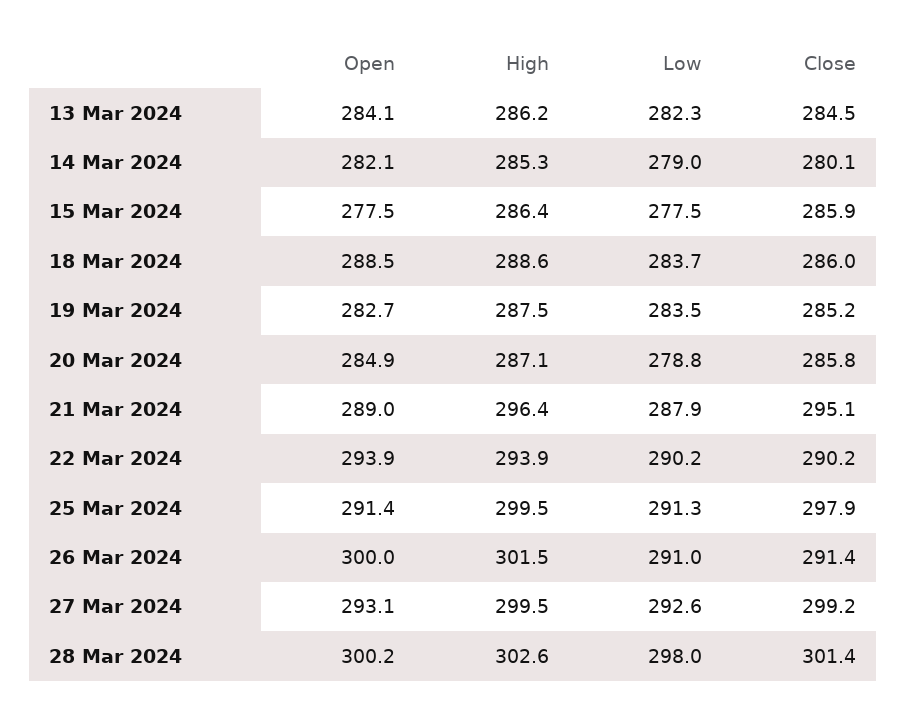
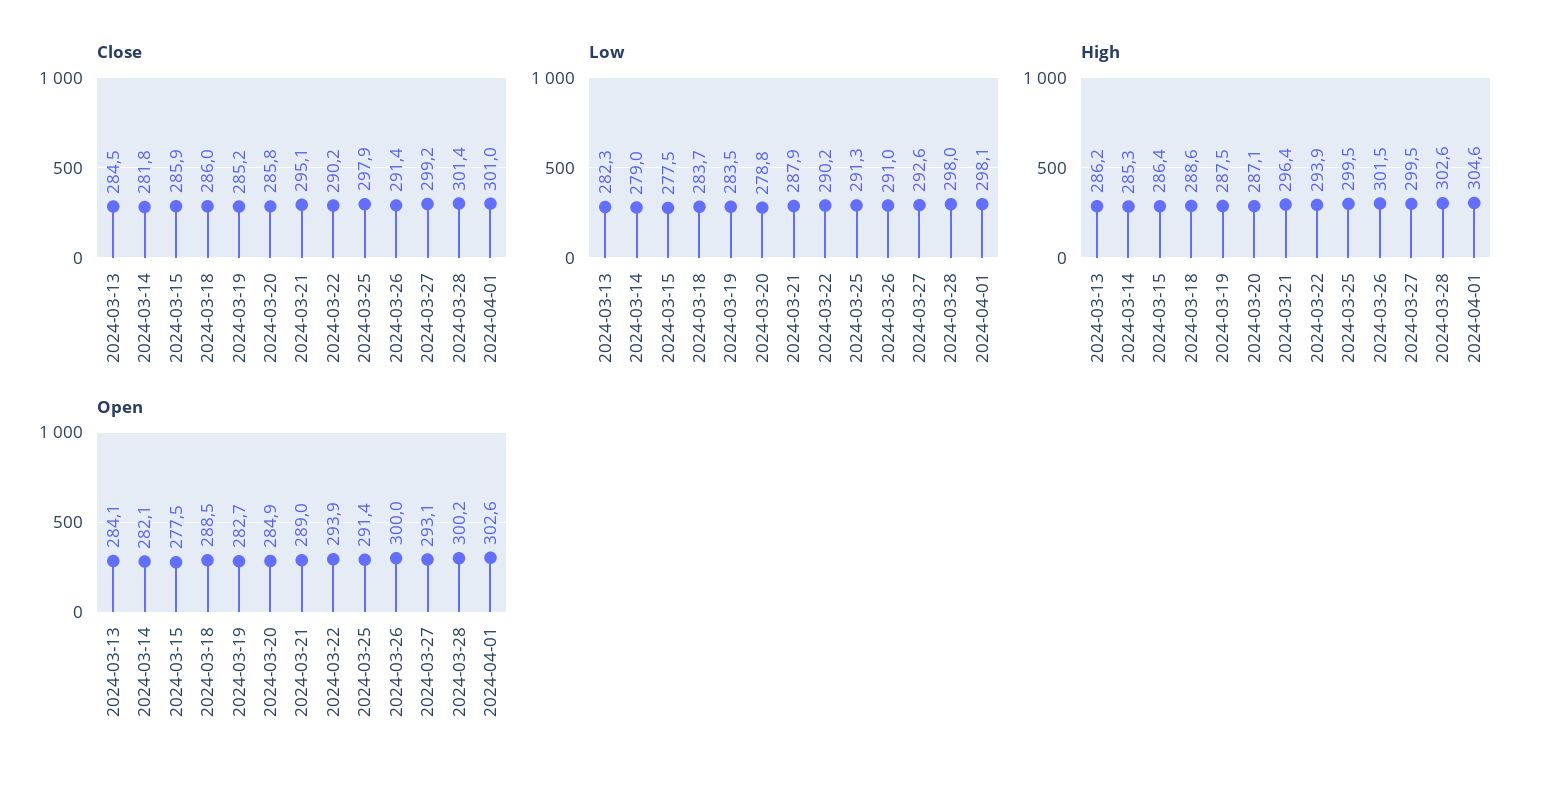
Close, 14 Mar 2024: 280.1 -> 281.8
Close, 2024-04-01: none -> 301
Low, 2024-04-01: none -> 298.1
High, 2024-04-01: none -> 304.6
Open, 2024-04-01: none -> 302.6

